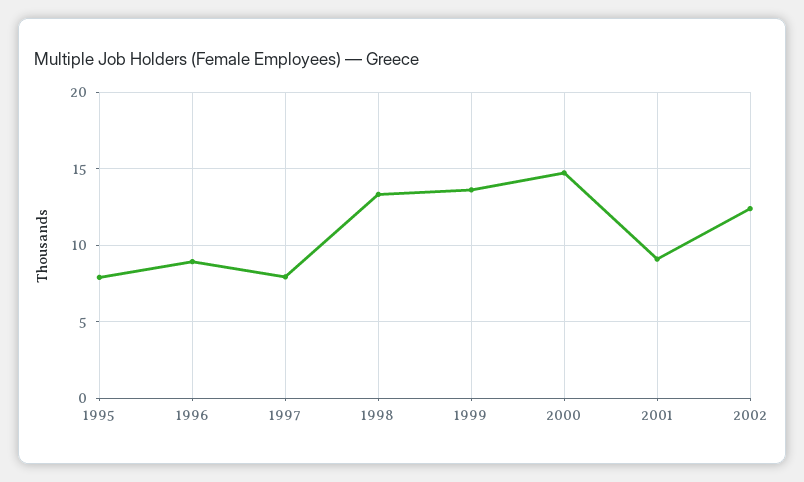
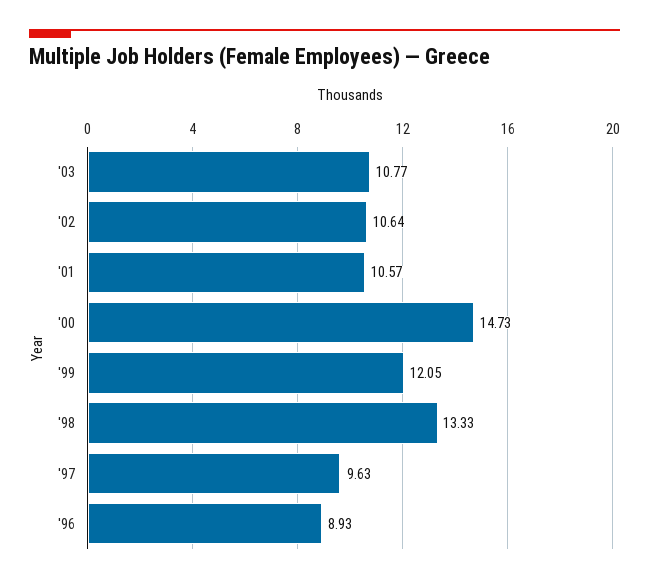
1995: 8 -> none
1997: 8 -> 9.63
1999: 13.5 -> 12.05
2001: 9 -> 10.57
2002: 12.5 -> 10.64
'03: none -> 10.77

